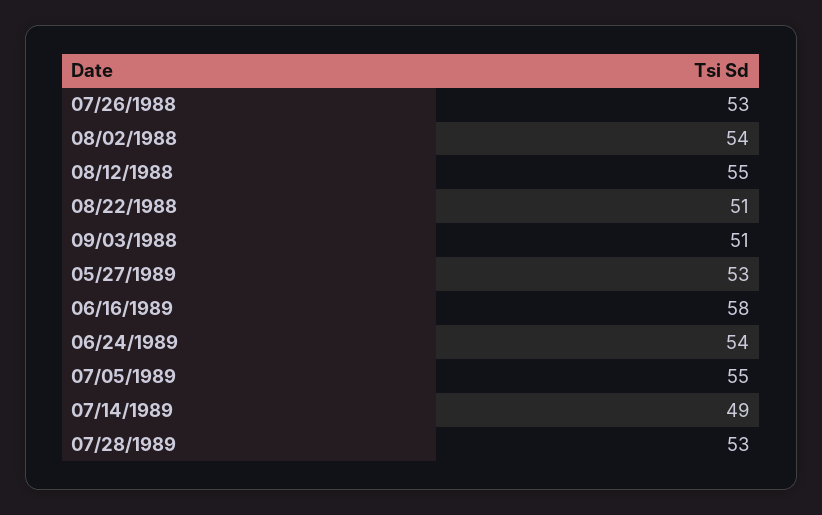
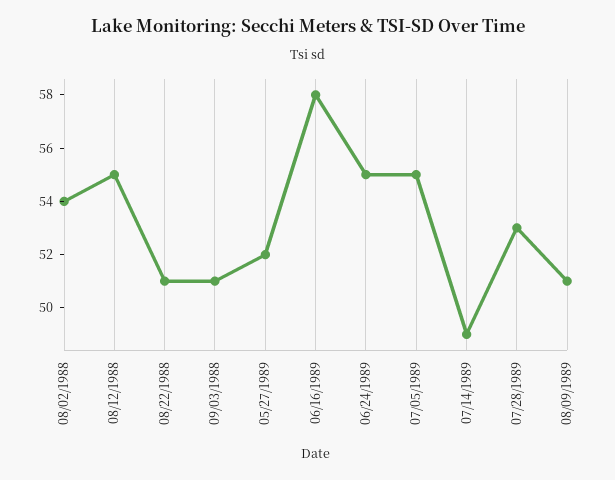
07/26/1988: 53 -> none
05/27/1989: 53 -> 52
06/24/1989: 54 -> 55
08/09/1989: none -> 51

